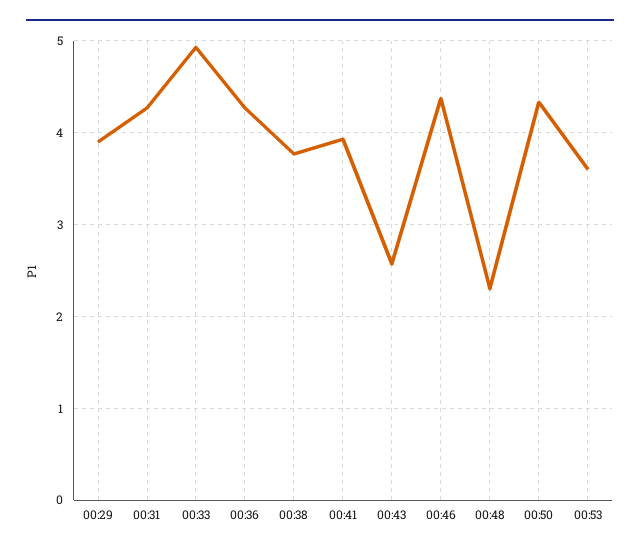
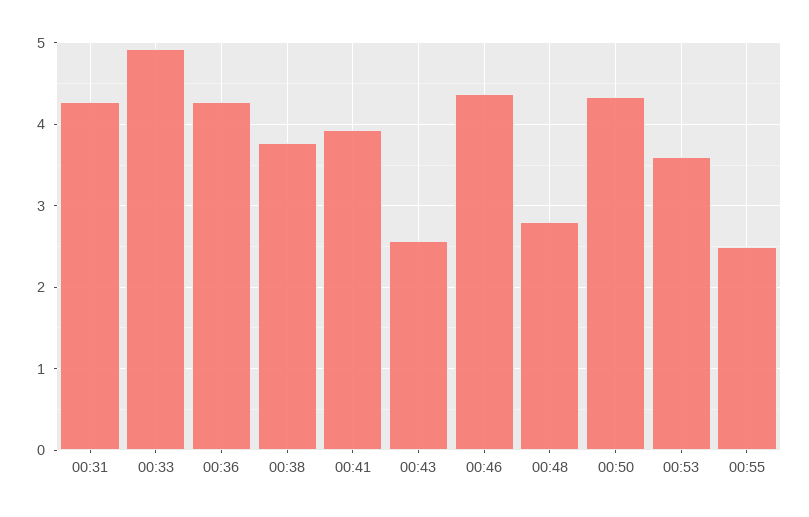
00:29: 3.9 -> none
00:48: 2.3 -> 2.8
00:55: none -> 2.5

